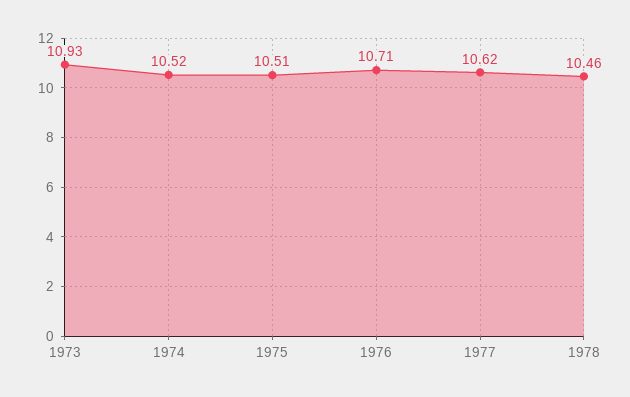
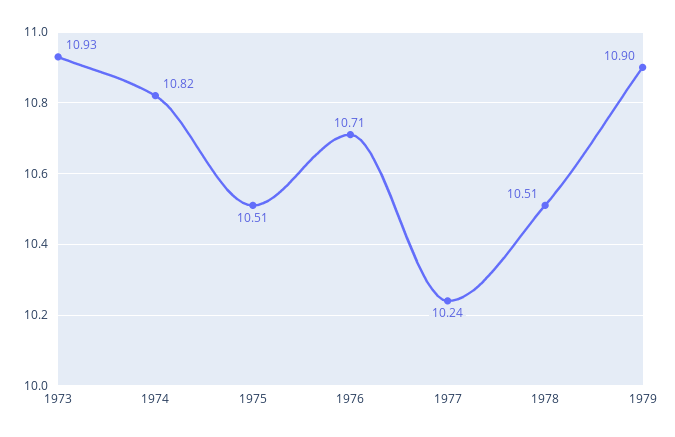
1974: 10.52 -> 10.82
1977: 10.62 -> 10.24
1978: 10.46 -> 10.51
1979: none -> 10.9

